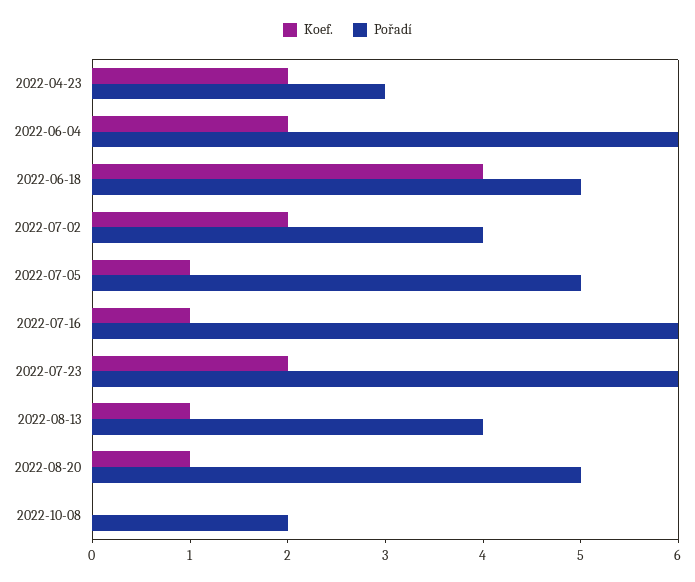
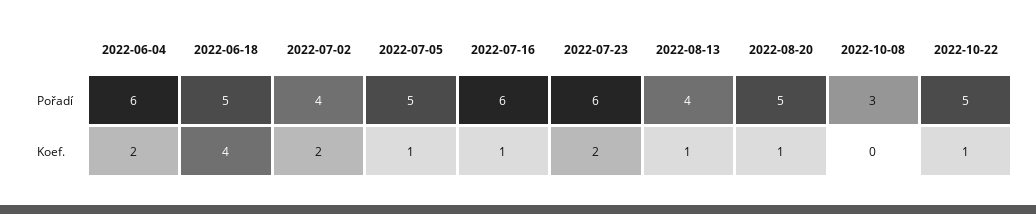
Koef., 2022-04-23: 2 -> none
Pořadí, 2022-04-23: 3 -> none
Pořadí, 2022-10-08: 2 -> 3
Pořadí, 2022-10-22: none -> 5
Koef., 2022-10-22: none -> 1

